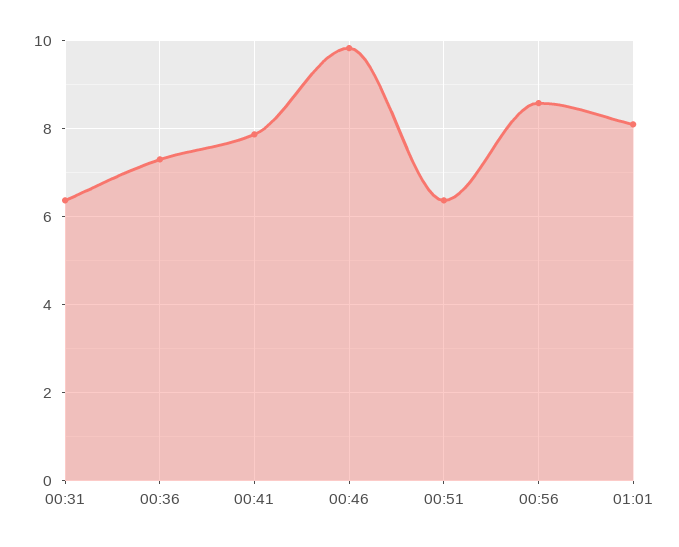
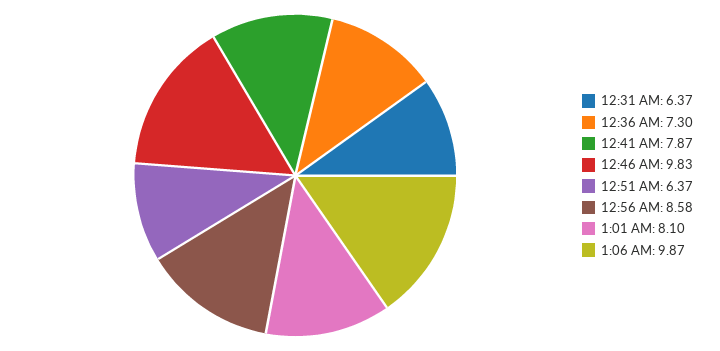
1:06 AM: none -> 9.87

